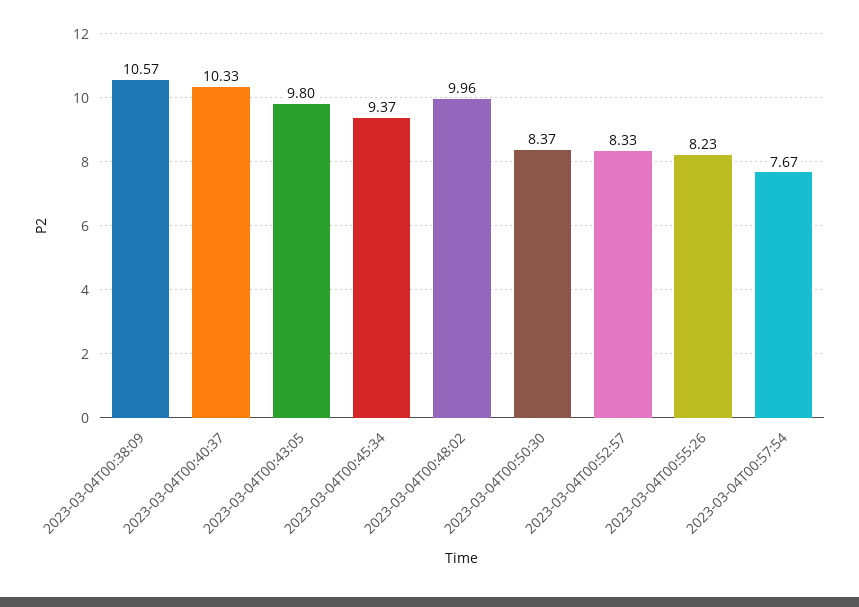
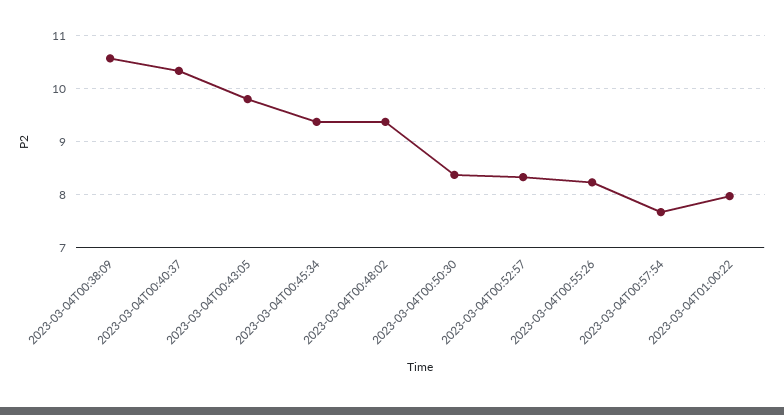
2023-03-04T00:48:02: 9.96 -> 9.4
2023-03-04T01:00:22: none -> 8

